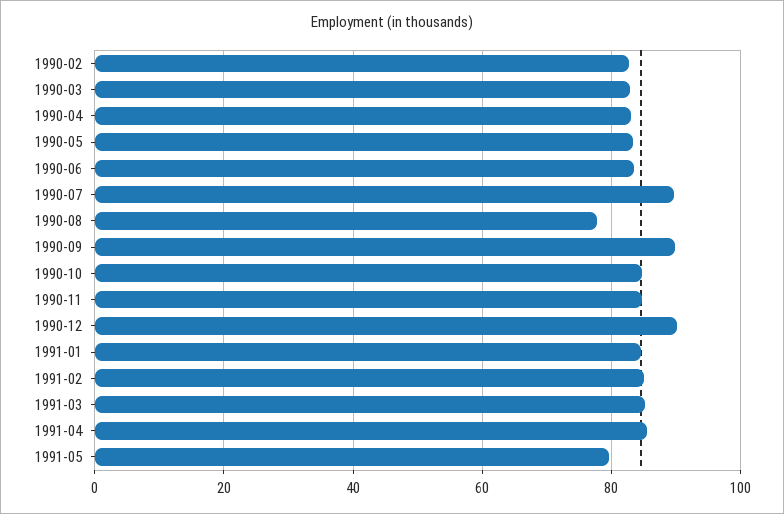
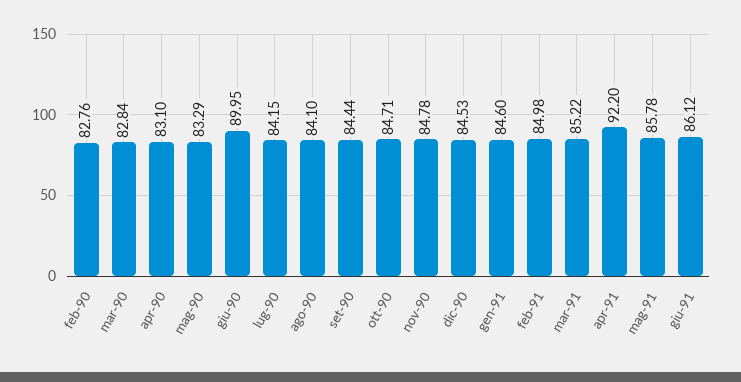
1990-06: 84 -> 89.95
1990-07: 90 -> 84.15
1990-08: 78 -> 84.1
1990-09: 90 -> 84.44
1990-12: 90 -> 84.53
1991-04: 86 -> 92.2
1991-05: 80 -> 85.78
giu-91: none -> 86.12

